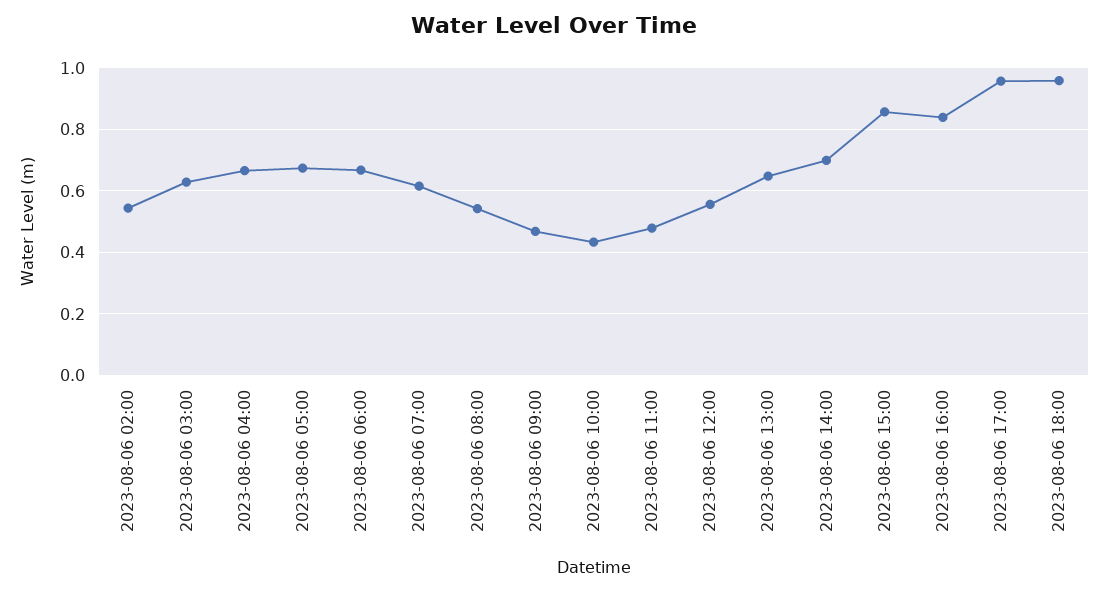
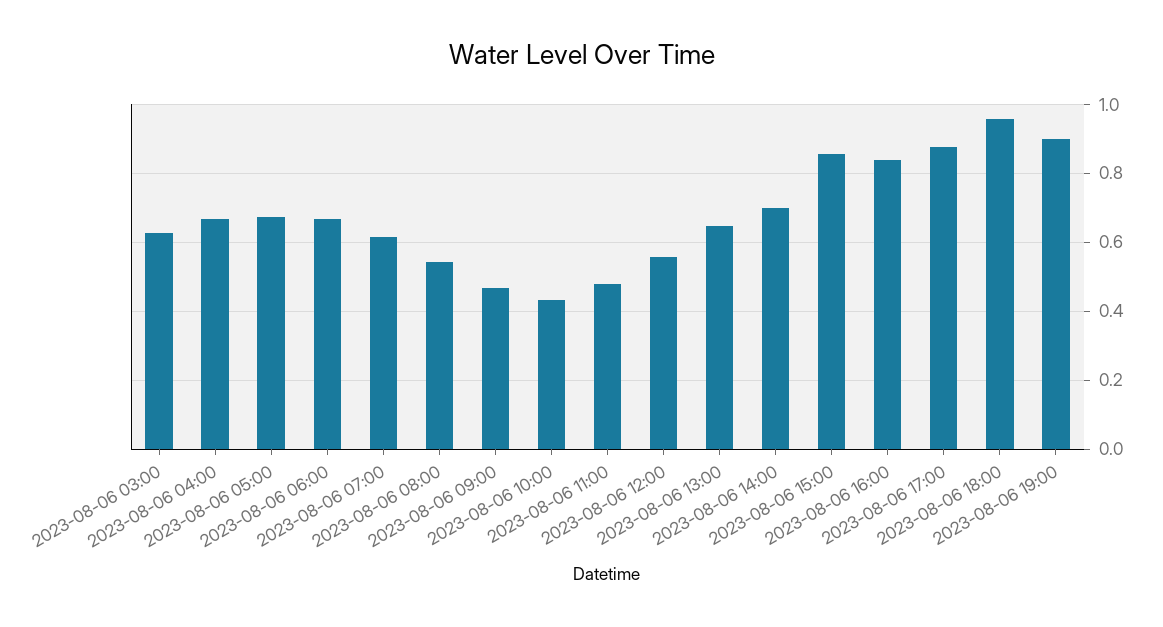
2023-08-06 02:00: 0.54 -> none
2023-08-06 17:00: 0.96 -> 0.88
2023-08-06 19:00: none -> 0.9

